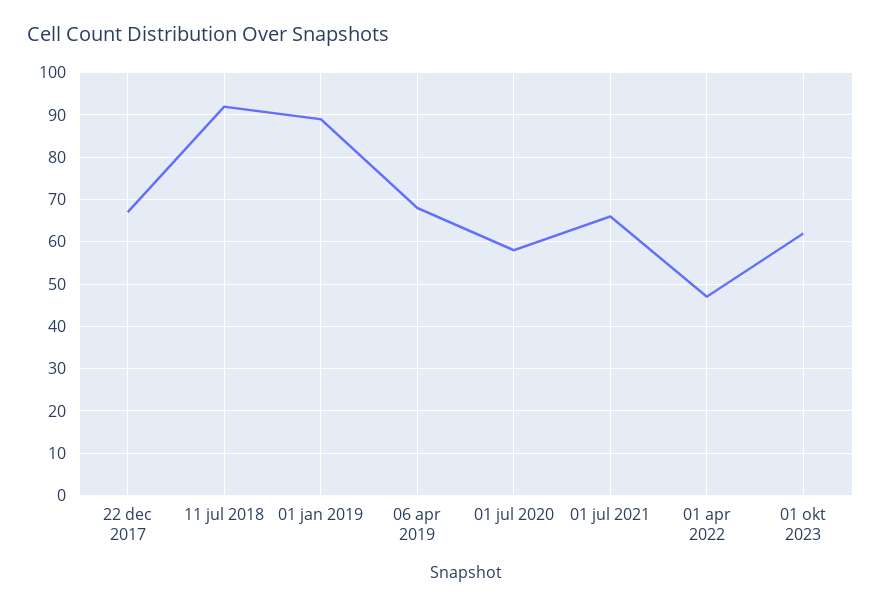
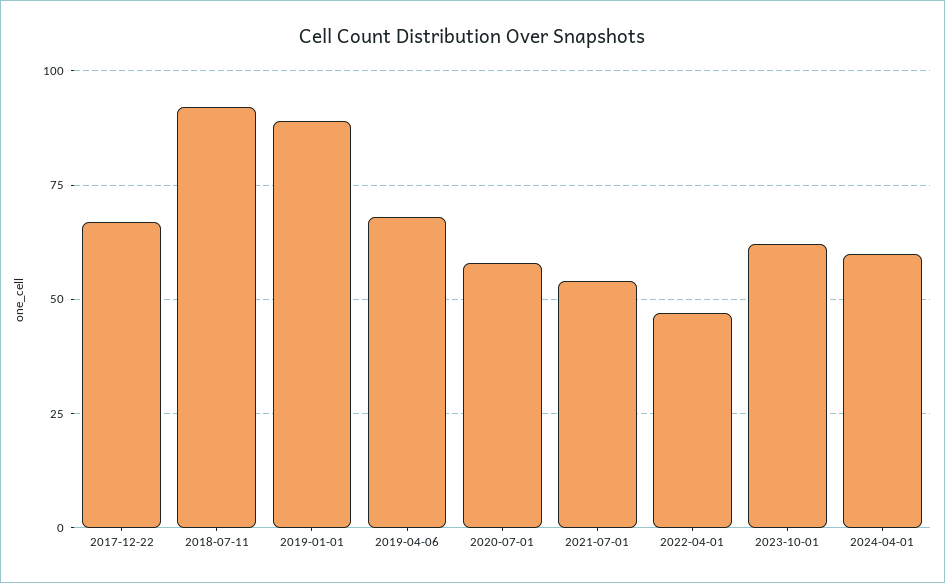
01 jul 2021: 65 -> 55
2024-04-01: none -> 60

